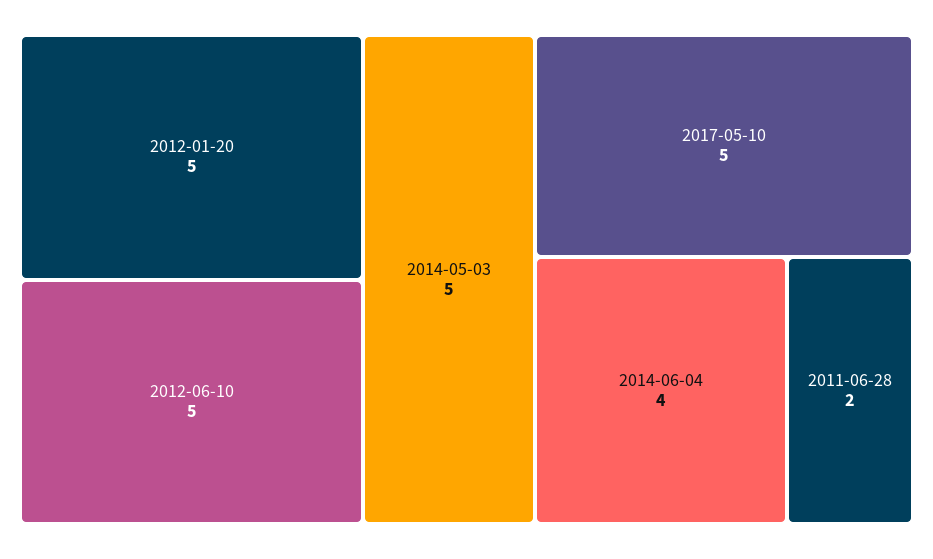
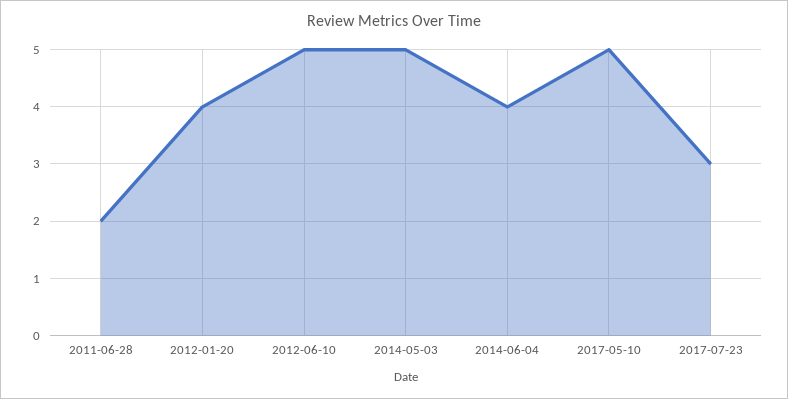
2012-01-20: 5 -> 4
2017-07-23: none -> 3

